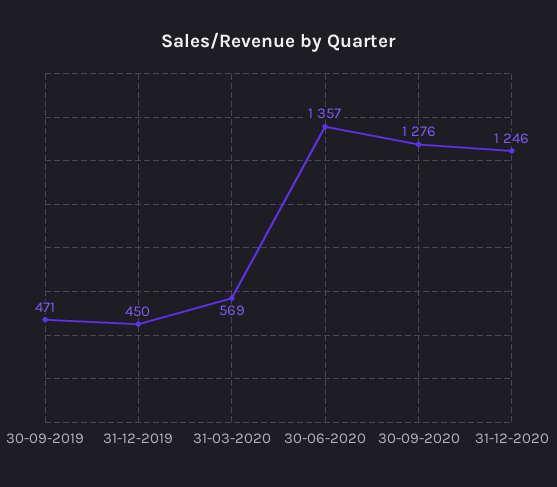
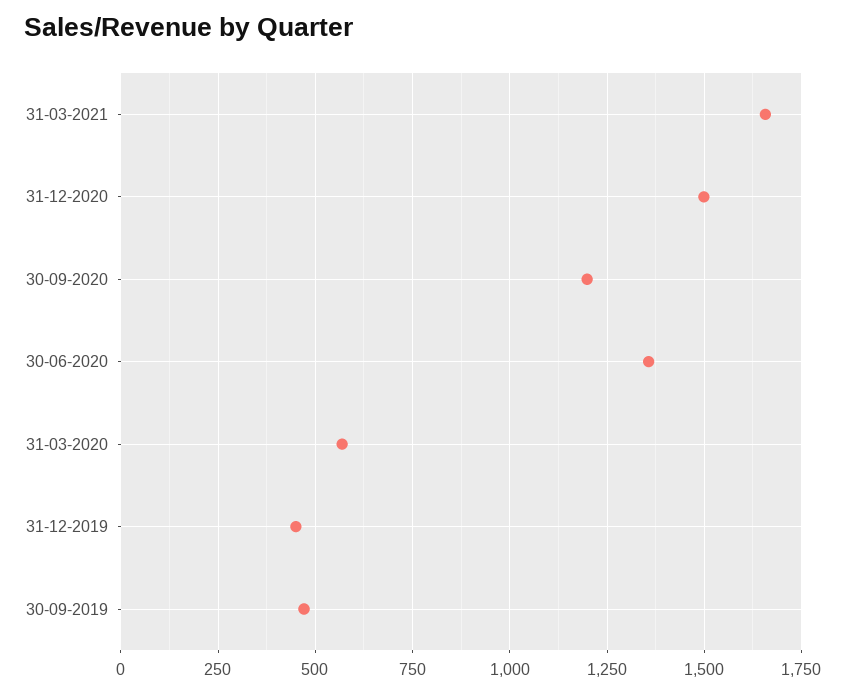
30-09-2020: 1276 -> 1200
31-12-2020: 1246 -> 1500
31-03-2021: none -> 1650

